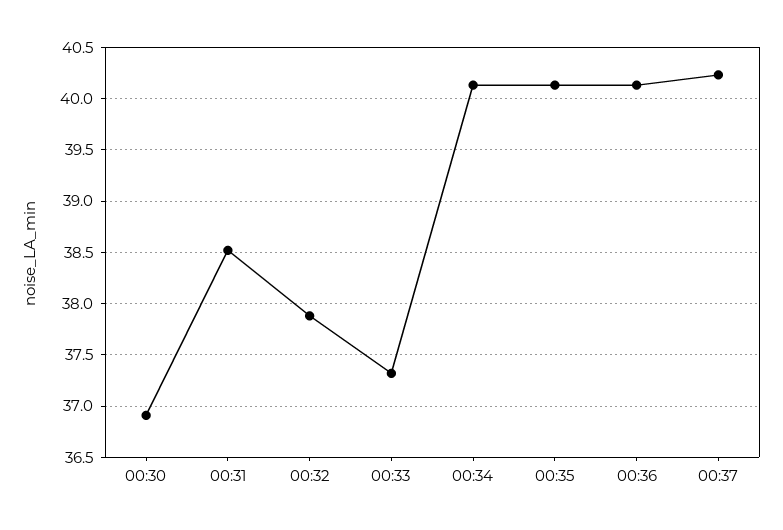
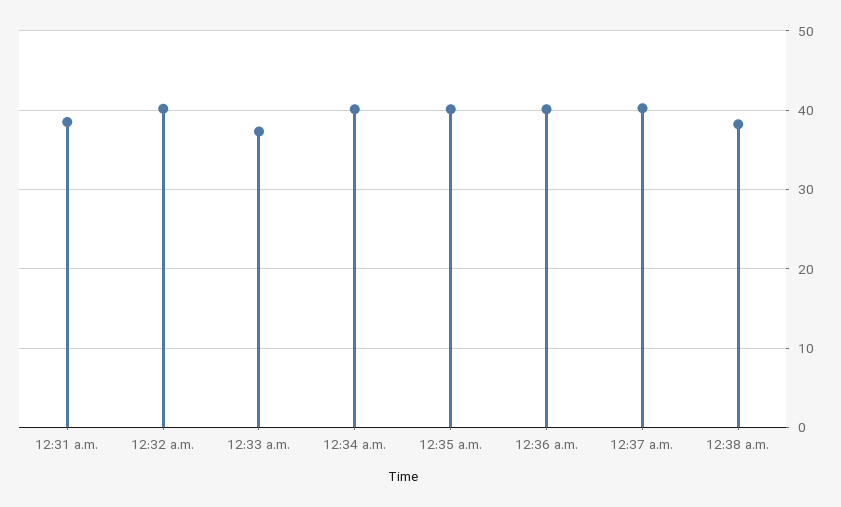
00:30: 36.9 -> none
00:32: 37.9 -> 40
12:38 a.m.: none -> 38

